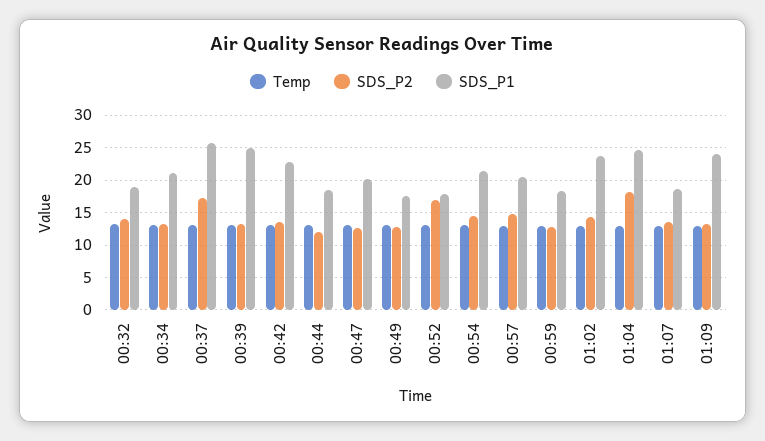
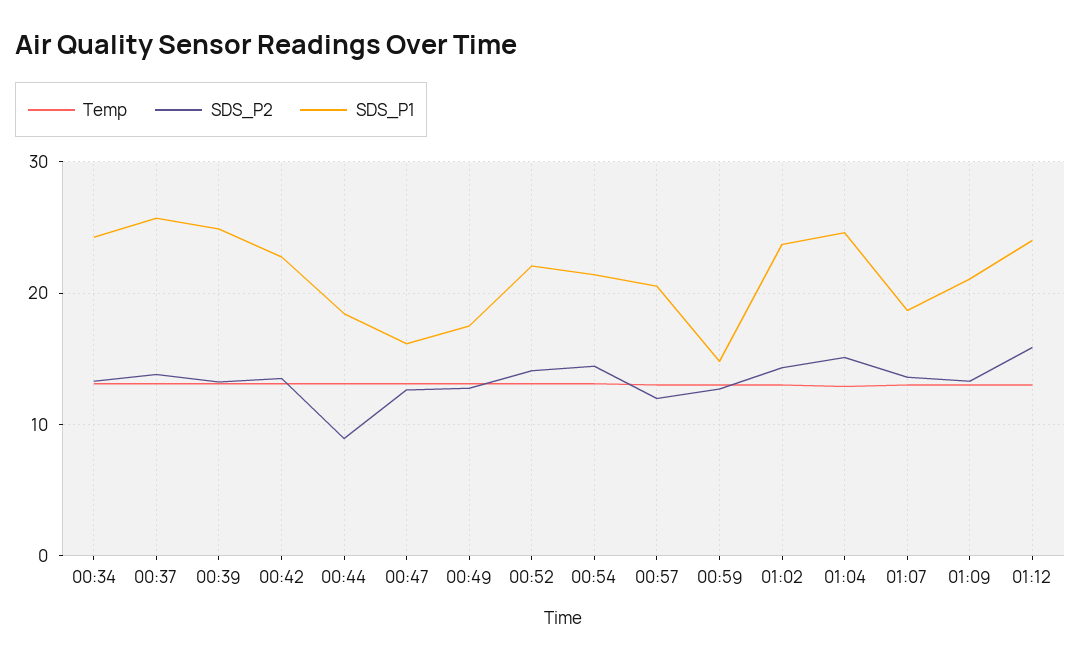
Temp, 00:32: 13 -> none
SDS_P2, 00:32: 14 -> none
SDS_P1, 00:32: 19 -> none
SDS_P1, 00:34: 21 -> 24
SDS_P2, 00:37: 17 -> 14
SDS_P2, 00:44: 12 -> 9
SDS_P1, 00:47: 20 -> 16
SDS_P2, 00:52: 17 -> 14
SDS_P1, 00:52: 18 -> 22
SDS_P2, 00:57: 15 -> 12
SDS_P1, 00:59: 18 -> 15
SDS_P2, 01:04: 18 -> 15
SDS_P1, 01:09: 24 -> 21
Temp, 01:12: none -> 13
SDS_P2, 01:12: none -> 16
SDS_P1, 01:12: none -> 24

